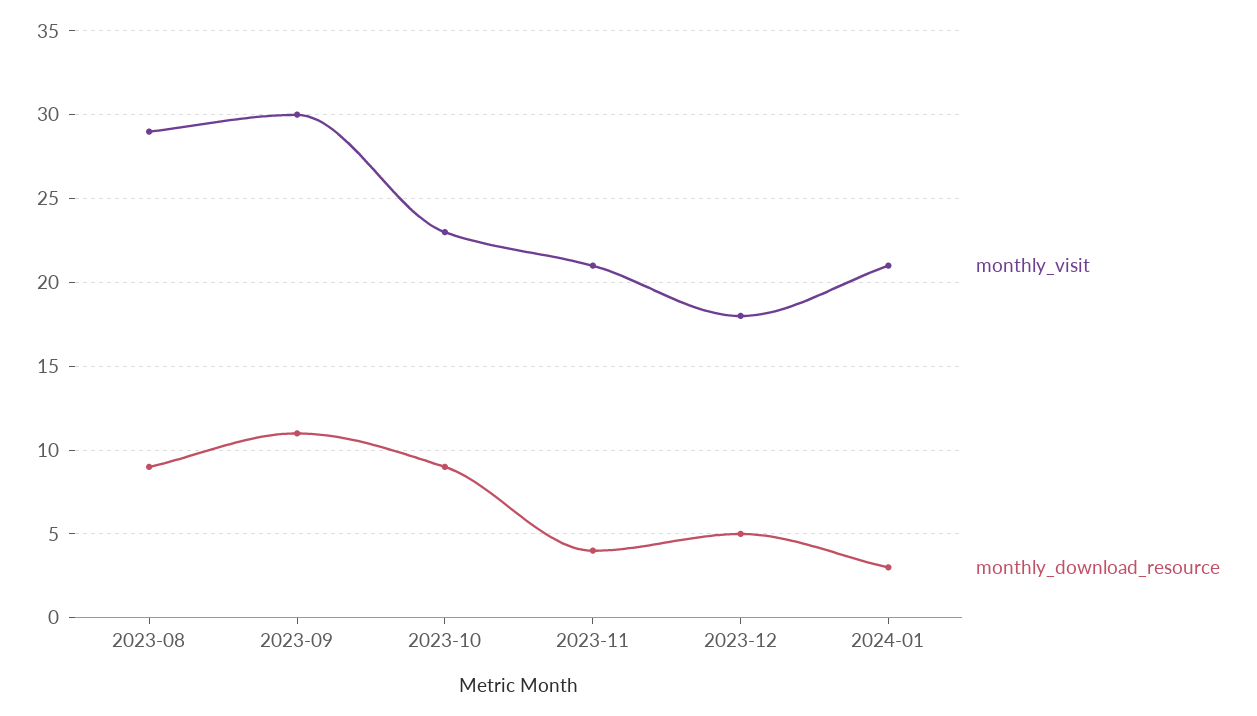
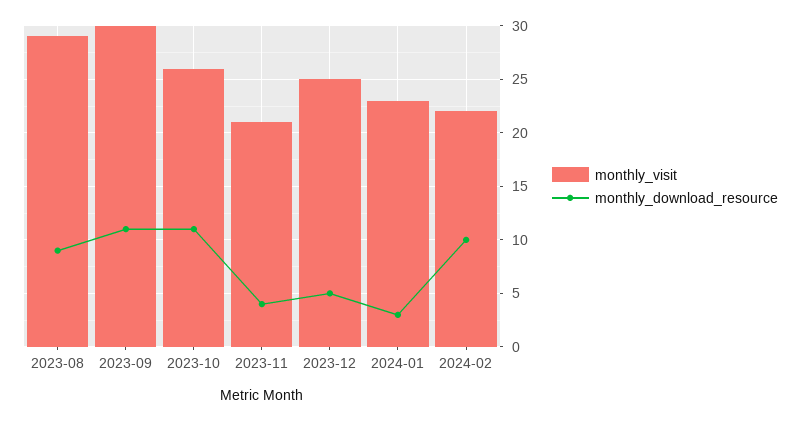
monthly_visit, 2023-10: 23 -> 26
monthly_download_resource, 2023-10: 9 -> 11
monthly_visit, 2023-12: 18 -> 25
monthly_visit, 2024-01: 21 -> 23
monthly_visit, 2024-02: none -> 22
monthly_download_resource, 2024-02: none -> 10

